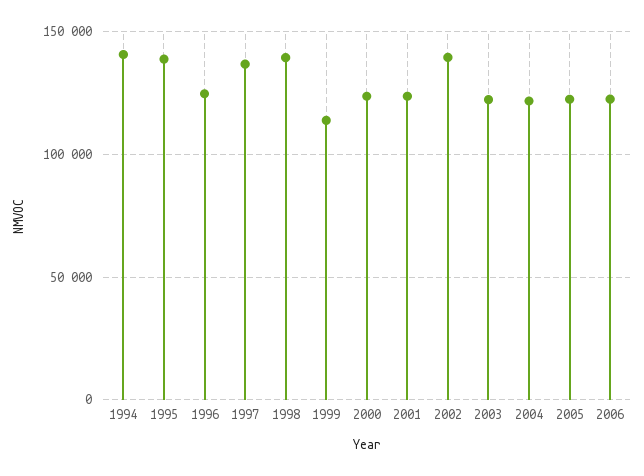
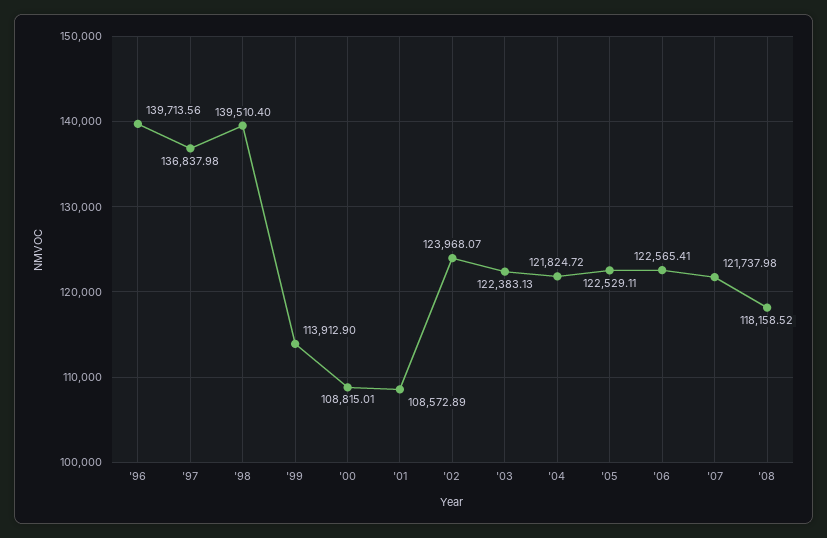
1994: 140000 -> none
1995: 140000 -> none
1996: 125000 -> 139713.56
2000: 125000 -> 108815.01
2001: 125000 -> 108572.89
2002: 140000 -> 123968.07
'07: none -> 121737.98
'08: none -> 118158.52

